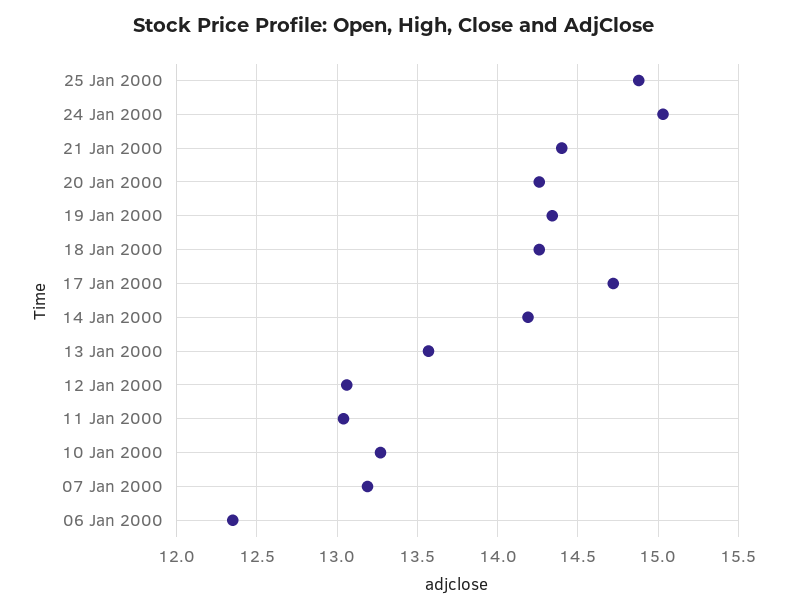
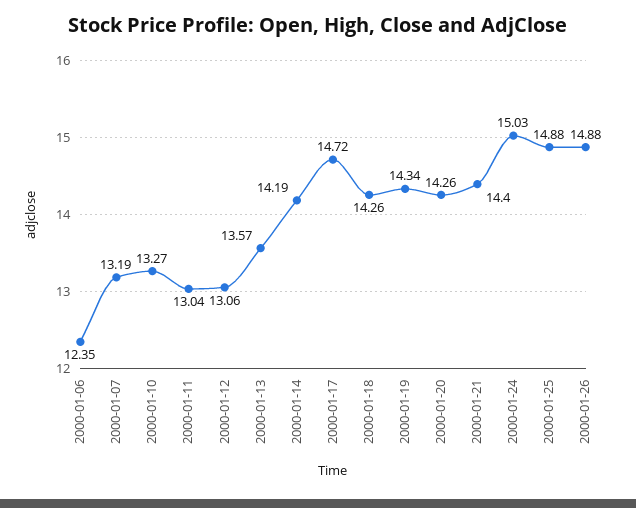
2000-01-26: none -> 14.88

